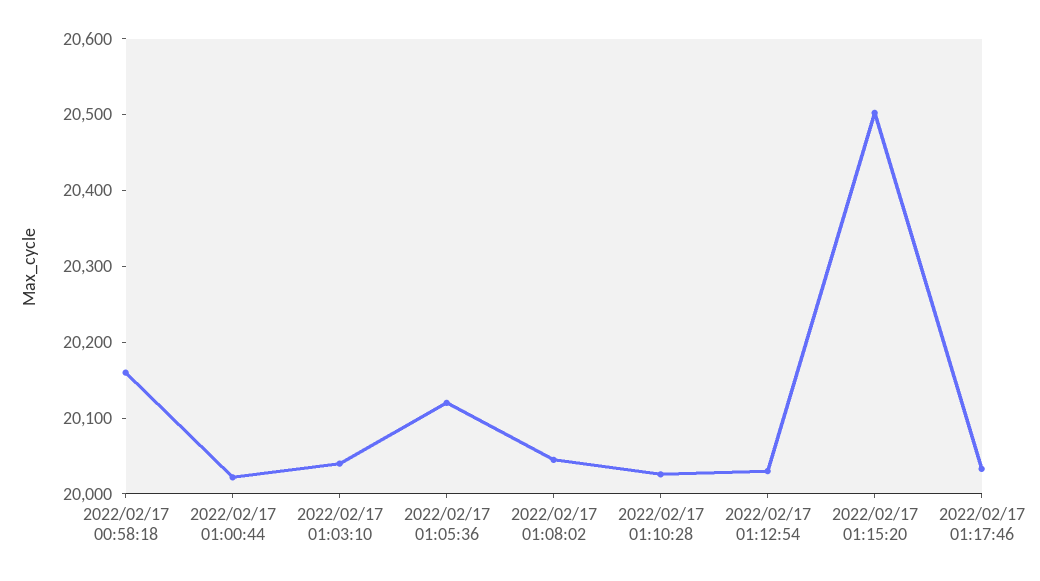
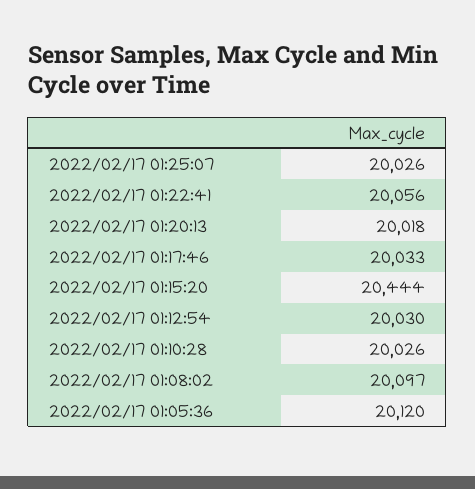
2022/02/17 00:58:18: 20160 -> none
2022/02/17 01:00:44: 20020 -> none
2022/02/17 01:03:10: 20040 -> none
2022/02/17 01:08:02: 20040 -> 20097
2022/02/17 01:15:20: 20500 -> 20444
2022/02/17 01:25:07: none -> 20026
2022/02/17 01:22:41: none -> 20056
2022/02/17 01:20:13: none -> 20018

